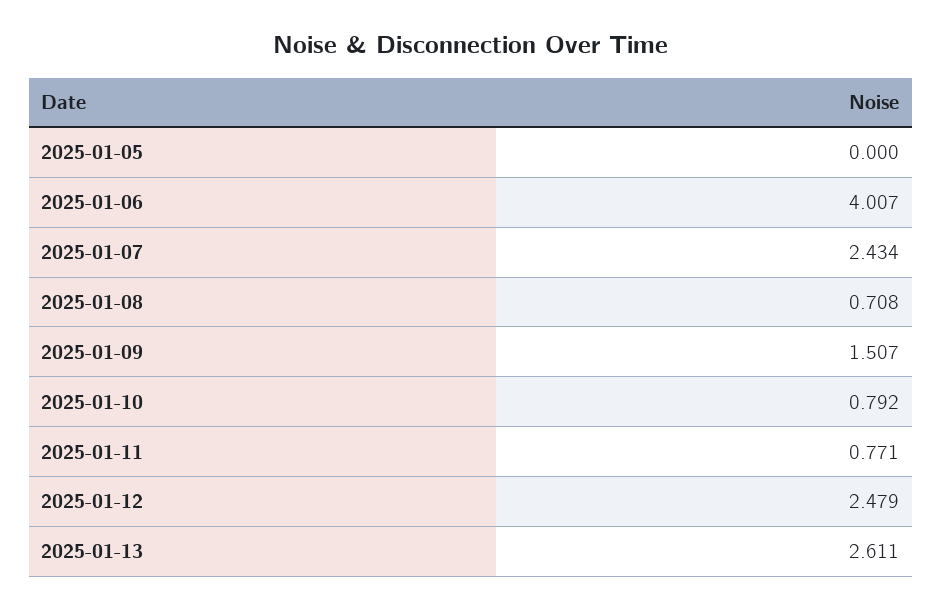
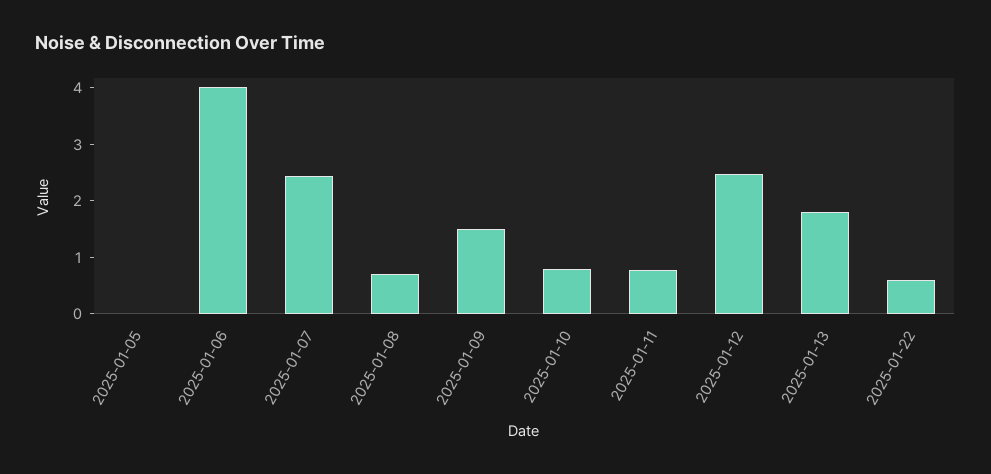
2025-01-13: 2.611 -> 1.8
2025-01-22: none -> 0.6

